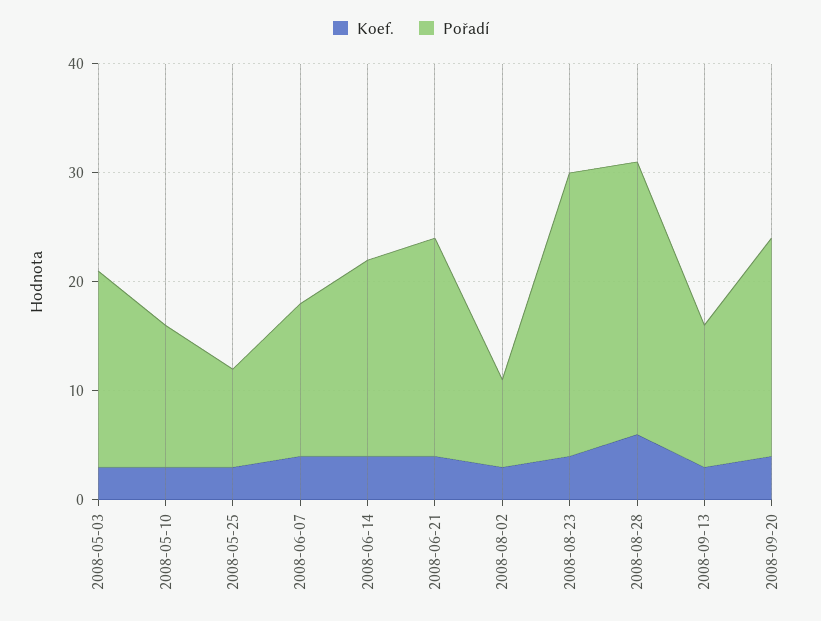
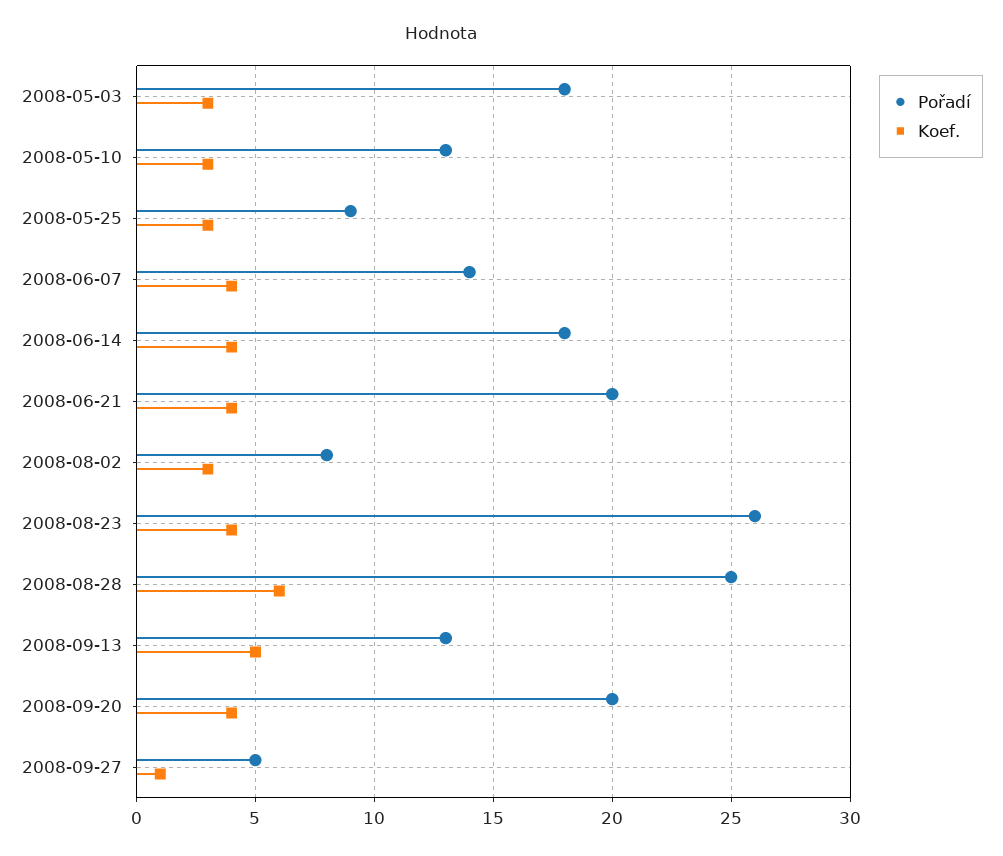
Koef., 2008-09-13: 3 -> 5
Pořadí, 2008-09-27: none -> 5
Koef., 2008-09-27: none -> 1

